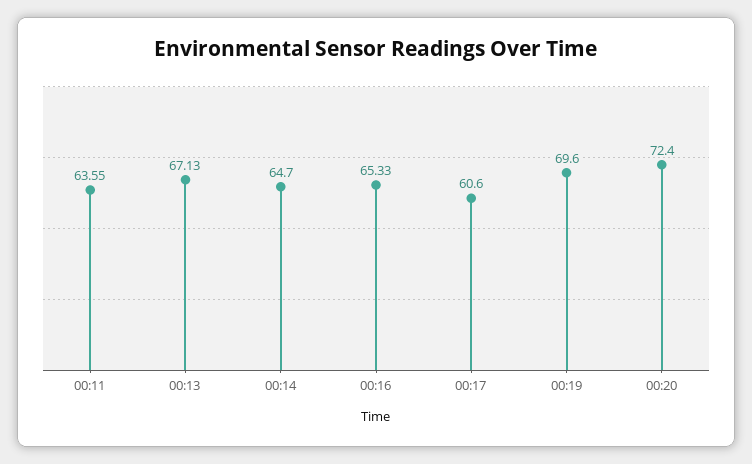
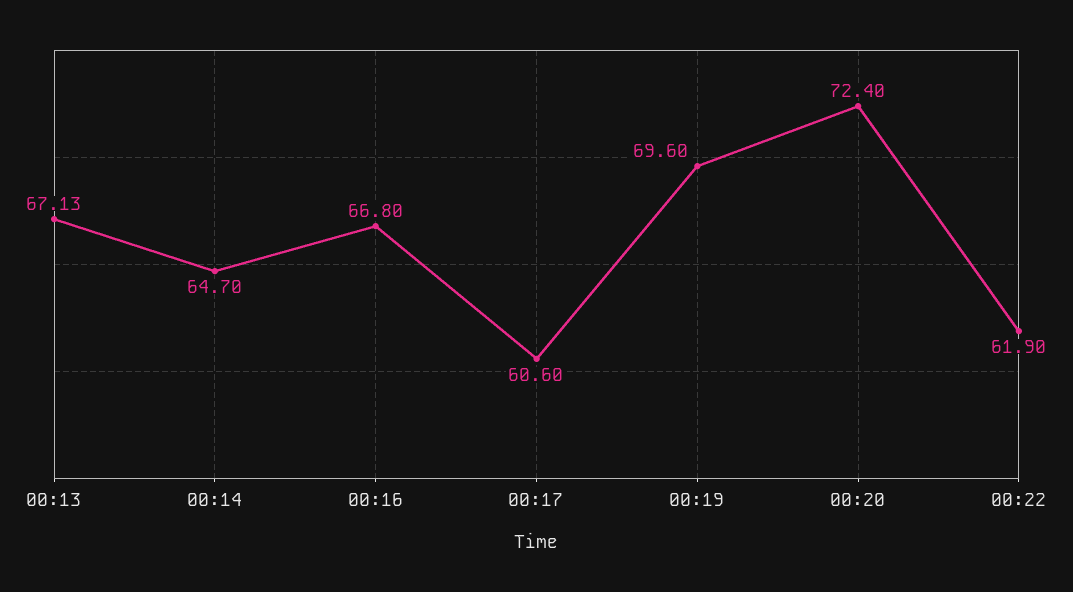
00:11: 63.55 -> none
00:16: 65.33 -> 66.8
00:22: none -> 61.9

